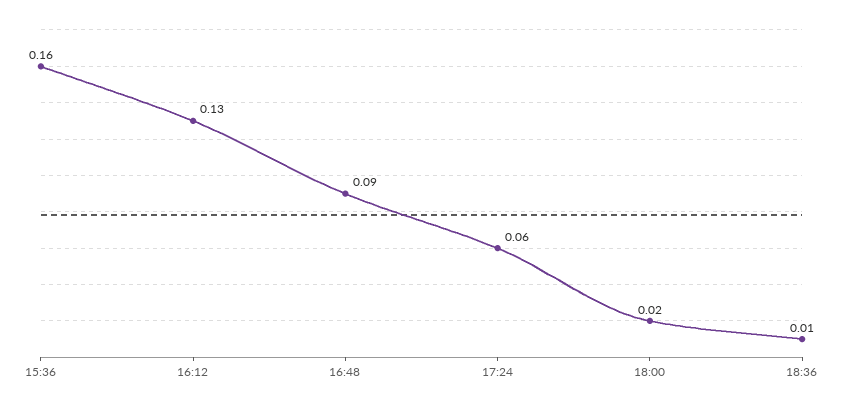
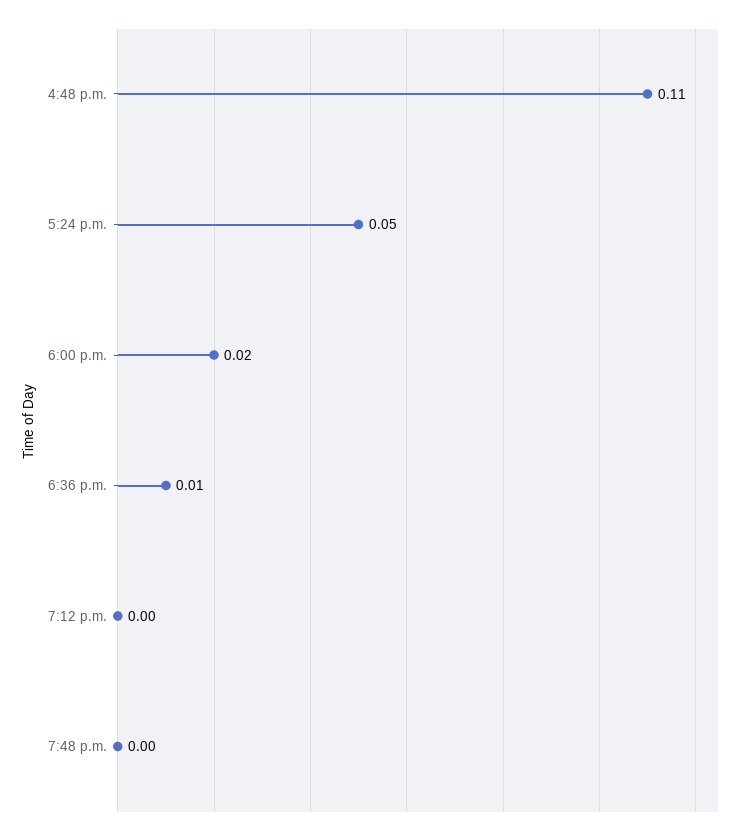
15:36: 0.16 -> none
16:12: 0.13 -> none
16:48: 0.09 -> 0.11
17:24: 0.06 -> 0.05
7:12 p.m.: none -> 0
7:48 p.m.: none -> 0

